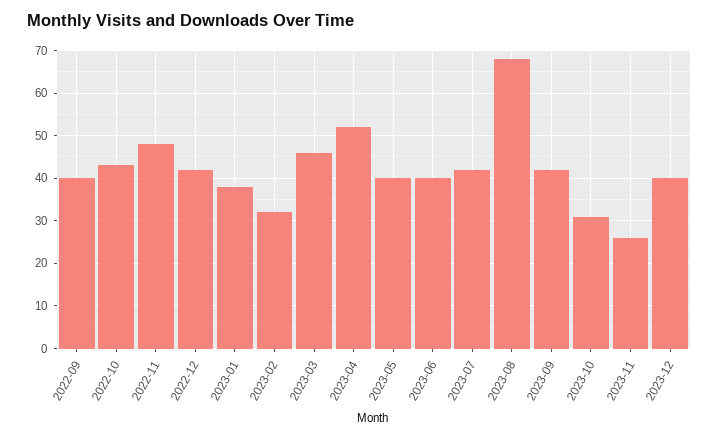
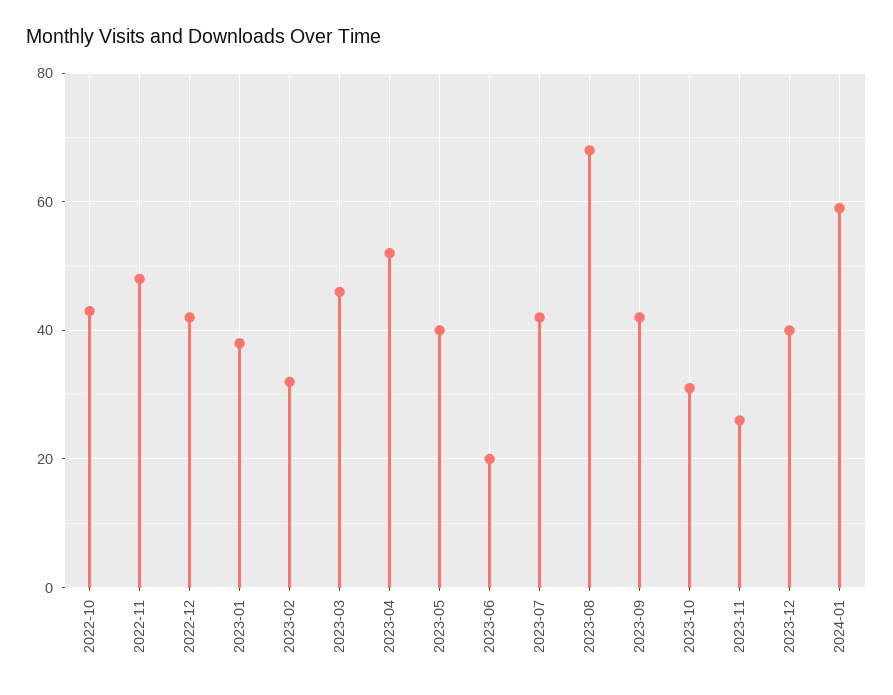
2022-09: 40 -> none
2023-06: 40 -> 20
2024-01: none -> 60

